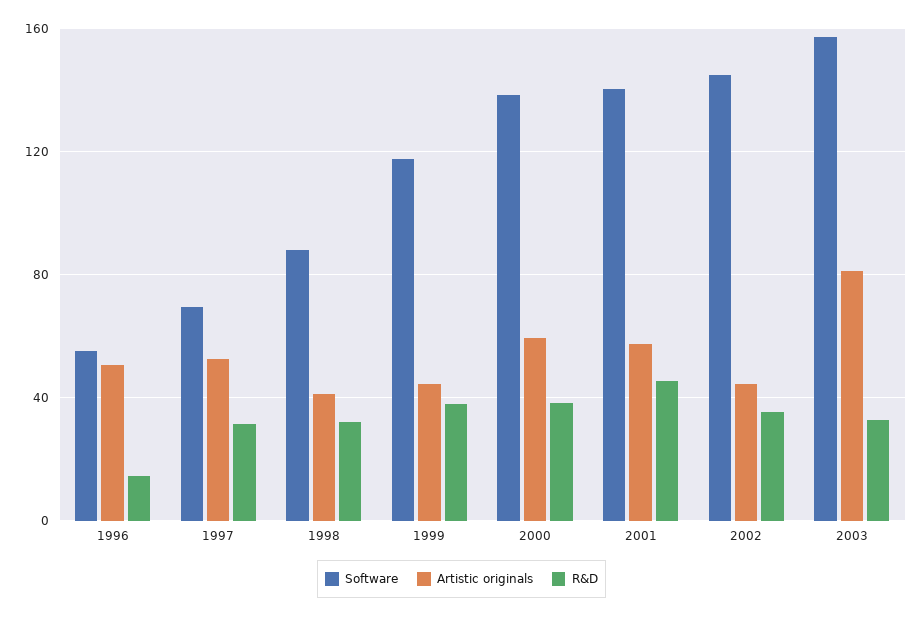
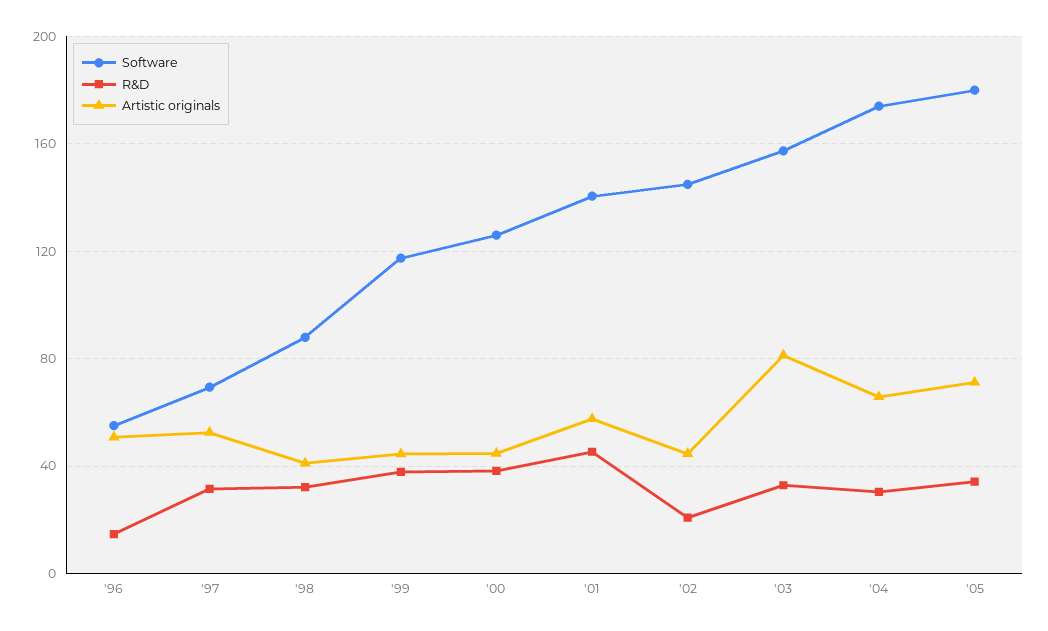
Software, 2000: 140 -> 125
Artistic originals, 2000: 60 -> 45
R&D, 2002: 35 -> 20
Software, '04: none -> 175
R&D, '04: none -> 30
Artistic originals, '04: none -> 65
Software, '05: none -> 180
R&D, '05: none -> 35
Artistic originals, '05: none -> 70

